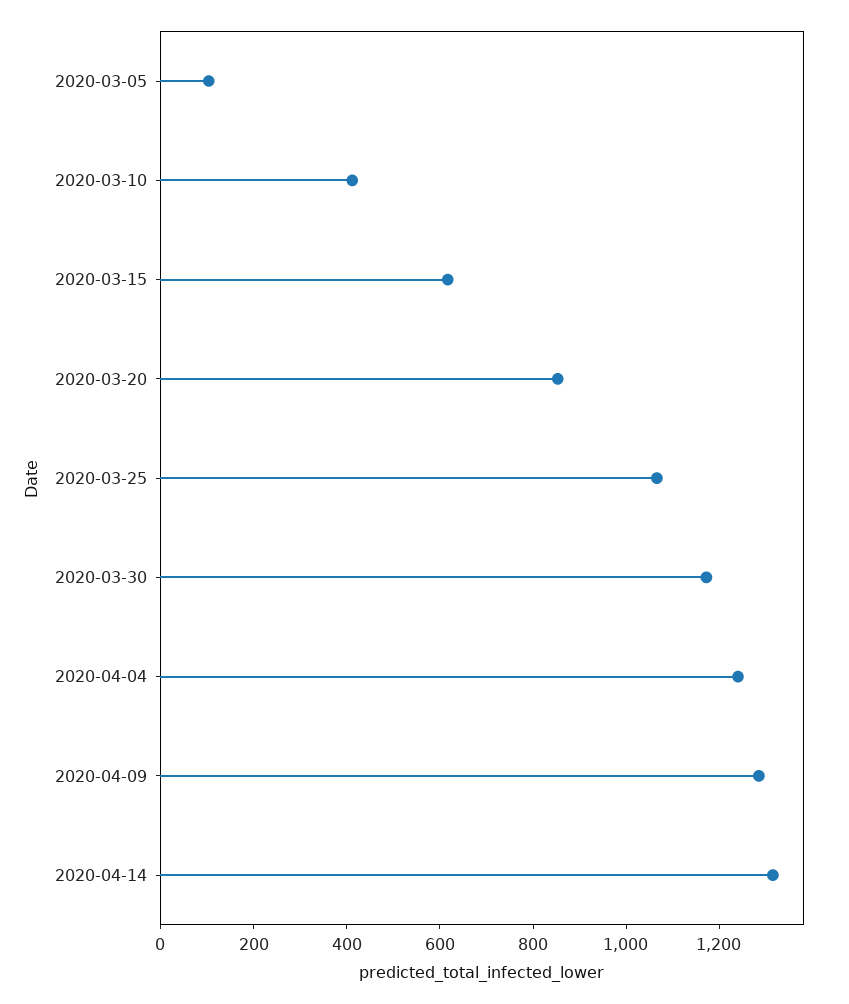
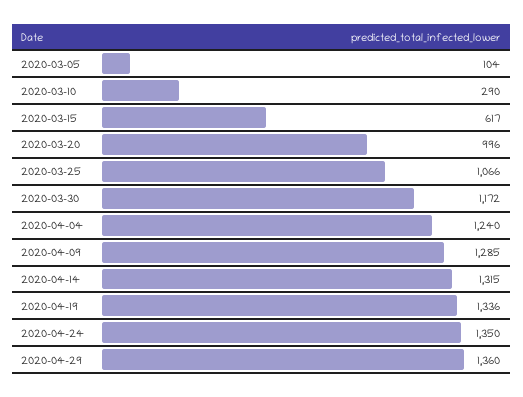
2020-03-10: 400 -> 290
2020-03-20: 850 -> 996
2020-04-19: none -> 1336
2020-04-24: none -> 1350
2020-04-29: none -> 1360

